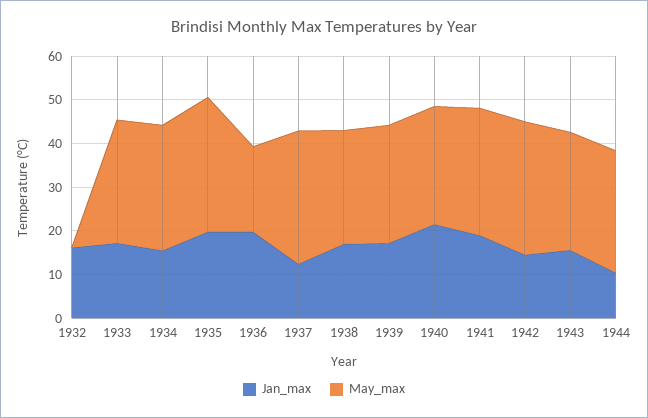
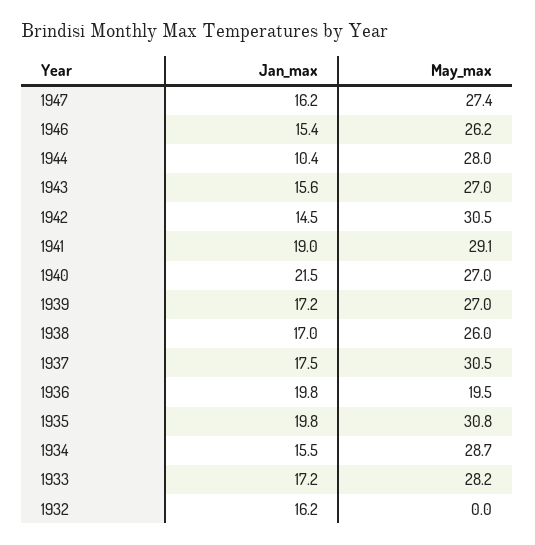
Jan_max, 1937: 12 -> 17.5
Jan_max, 1947: none -> 16.2
May_max, 1947: none -> 27.4
Jan_max, 1946: none -> 15.4
May_max, 1946: none -> 26.2

